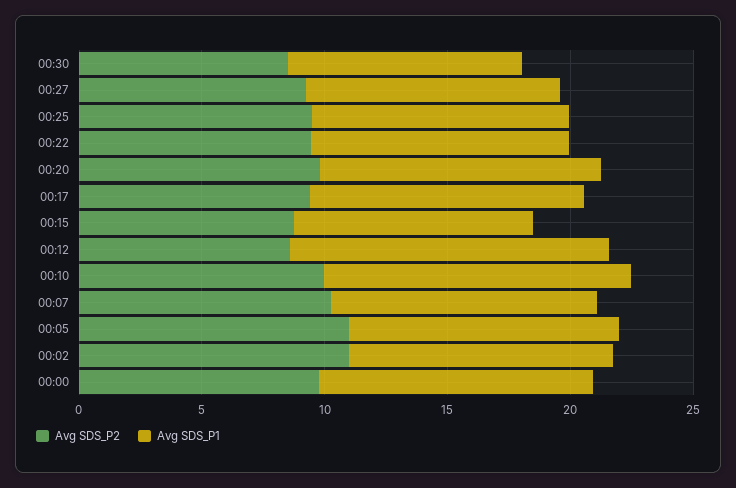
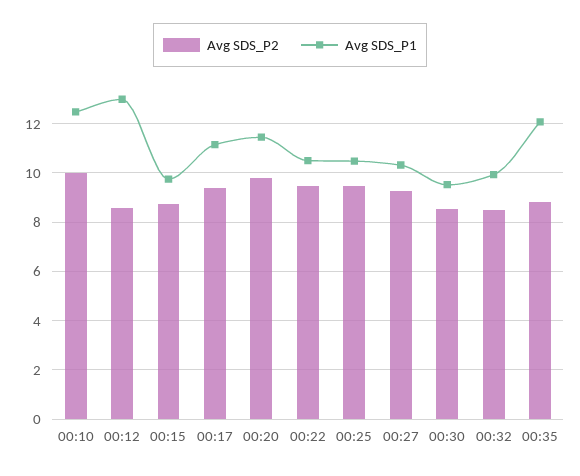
Avg SDS_P2, 00:07: 10 -> none
Avg SDS_P1, 00:07: 11 -> none
Avg SDS_P2, 00:05: 11 -> none
Avg SDS_P1, 00:05: 11 -> none
Avg SDS_P2, 00:02: 11 -> none
Avg SDS_P1, 00:02: 11 -> none
Avg SDS_P2, 00:00: 10 -> none
Avg SDS_P1, 00:00: 11 -> none
Avg SDS_P2, 00:32: none -> 8.5
Avg SDS_P1, 00:32: none -> 10
Avg SDS_P2, 00:35: none -> 8.75
Avg SDS_P1, 00:35: none -> 12

